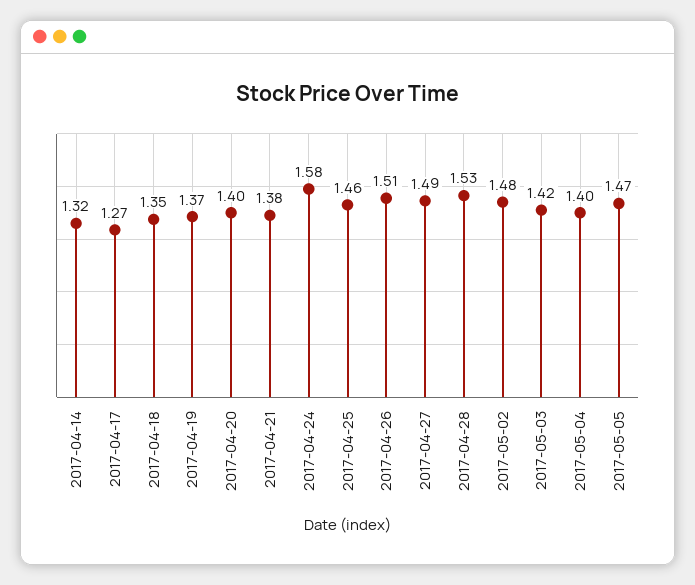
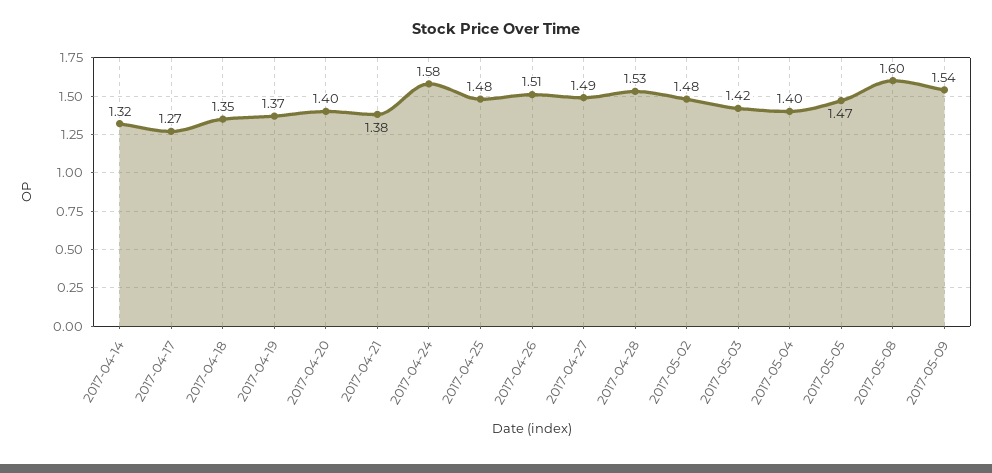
2017-04-25: 1.46 -> 1.48
2017-05-08: none -> 1.6
2017-05-09: none -> 1.54

